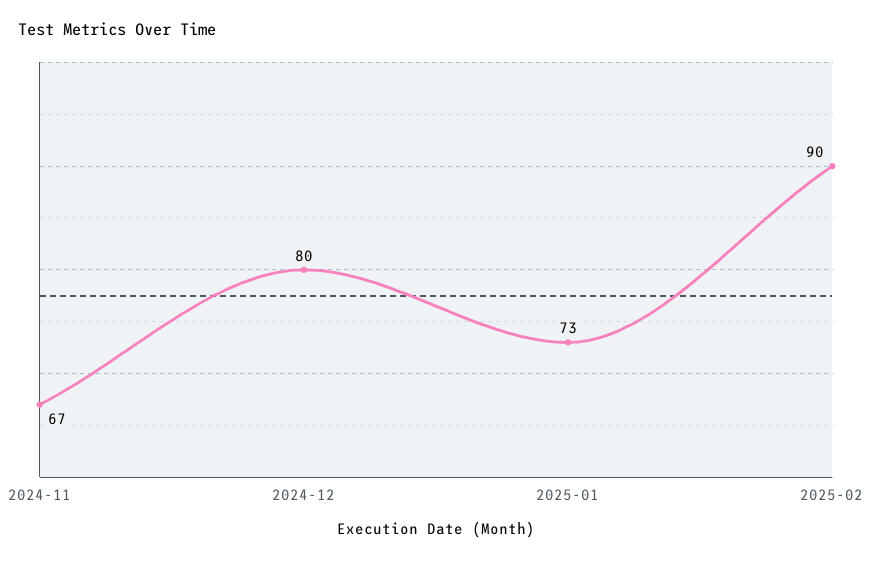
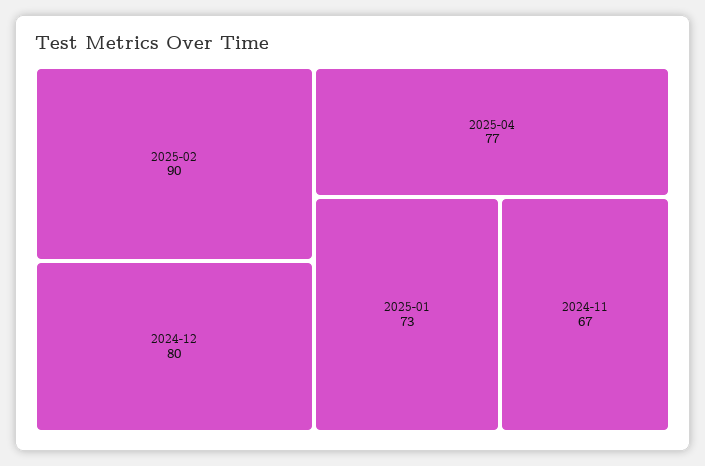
2025-04: none -> 77

